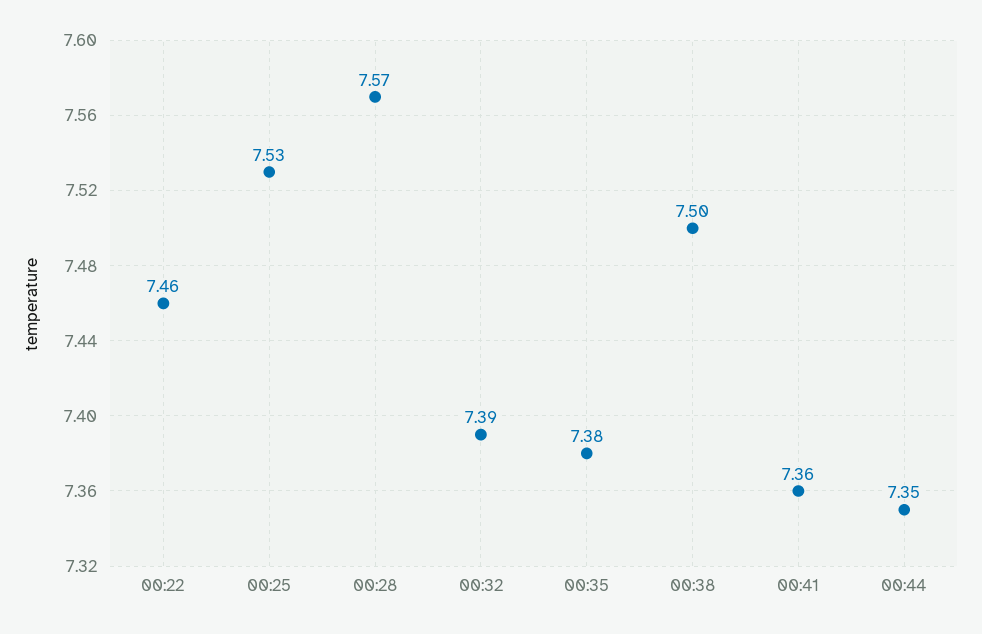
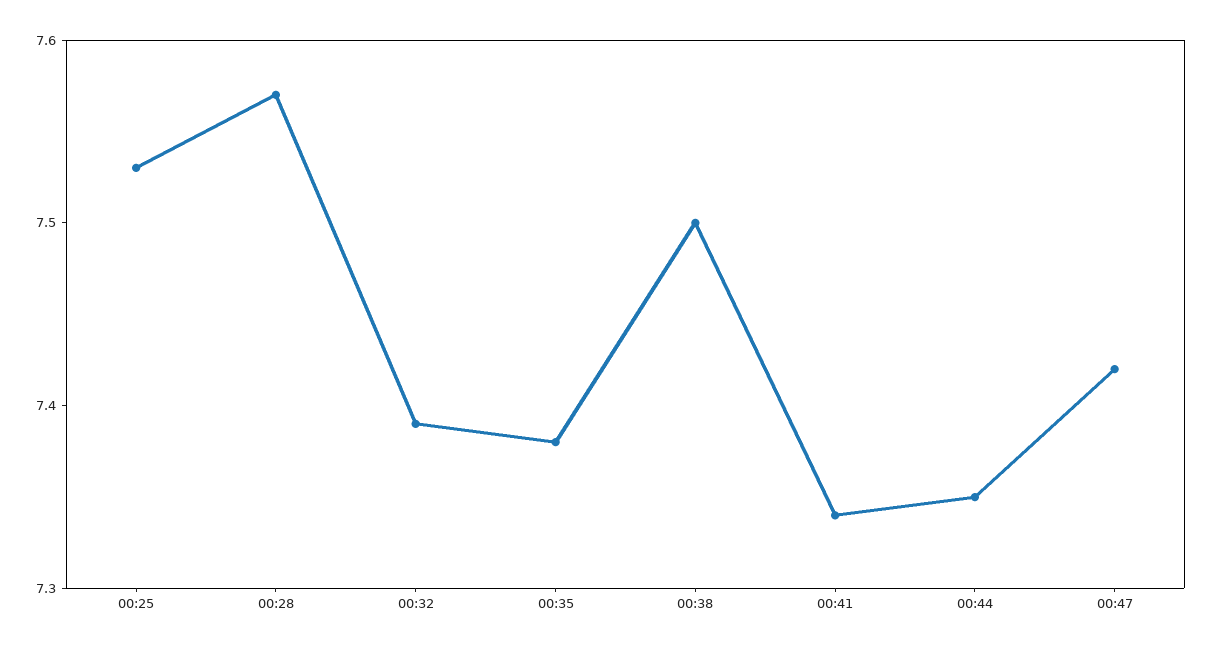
00:22: 7.46 -> none
00:41: 7.36 -> 7.34
00:47: none -> 7.42

